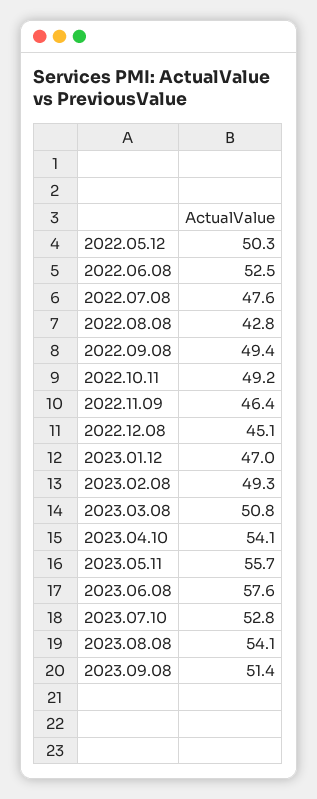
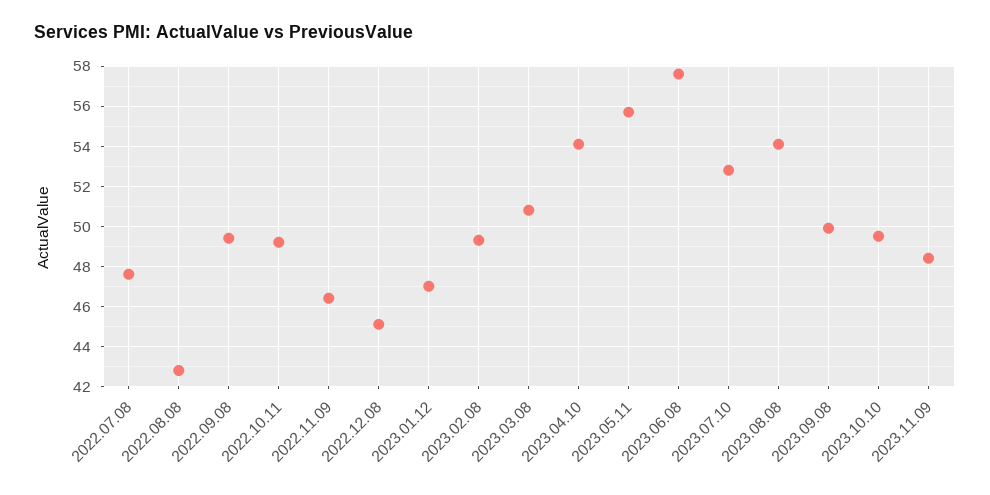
2022.05.12: 50.3 -> none
2022.06.08: 52.5 -> none
2023.09.08: 51.4 -> 50
2023.10.10: none -> 49.5
2023.11.09: none -> 48.5

